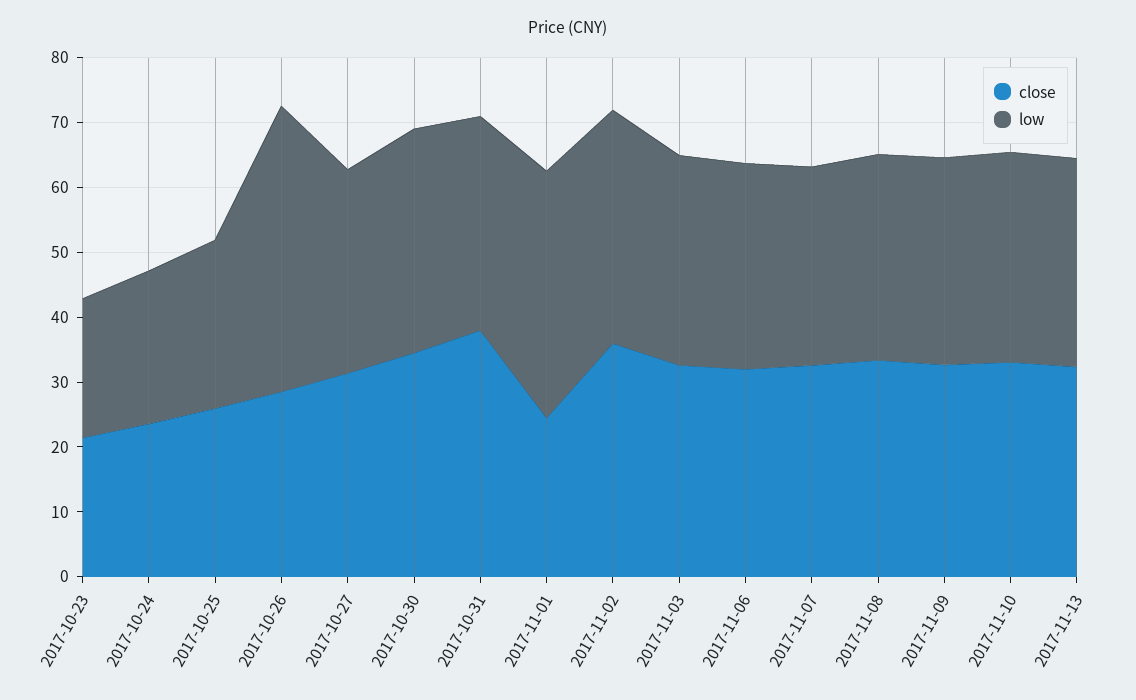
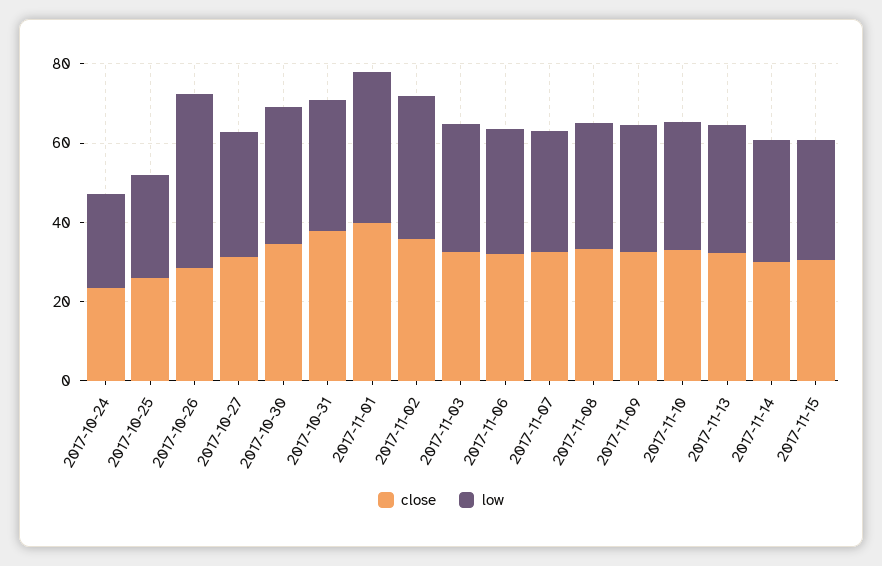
close, 2017-10-23: 22 -> none
low, 2017-10-23: 22 -> none
close, 2017-11-01: 24 -> 40
close, 2017-11-14: none -> 30
low, 2017-11-14: none -> 30
close, 2017-11-15: none -> 30
low, 2017-11-15: none -> 30

